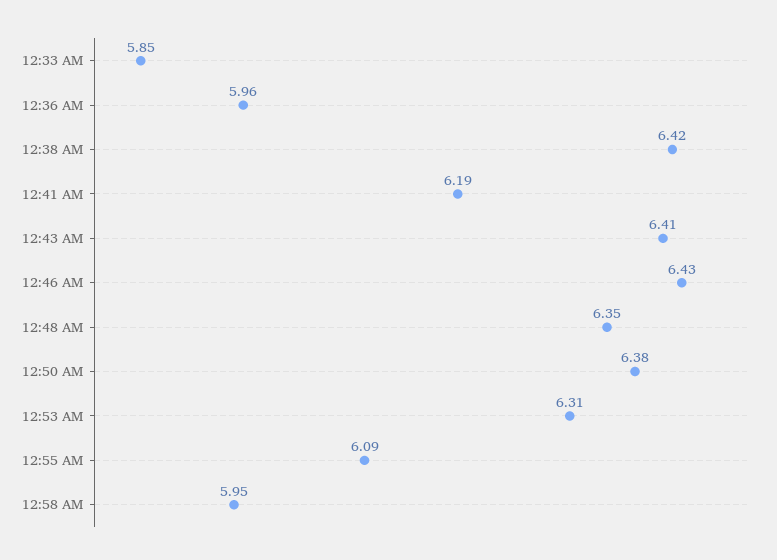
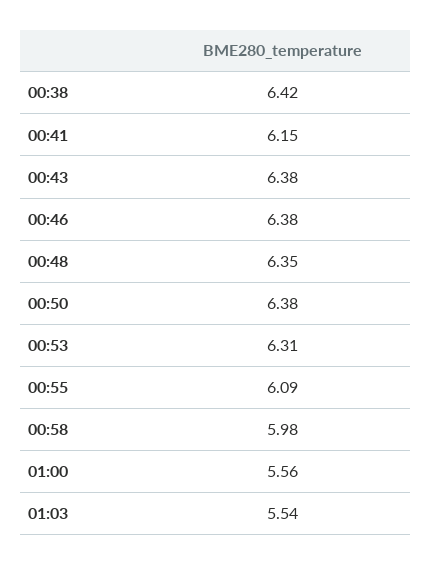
12:33 AM: 5.85 -> none
12:36 AM: 5.96 -> none
12:41 AM: 6.19 -> 6.15
12:43 AM: 6.41 -> 6.38
12:46 AM: 6.43 -> 6.38
12:58 AM: 5.95 -> 5.98
01:00: none -> 5.56
01:03: none -> 5.54

